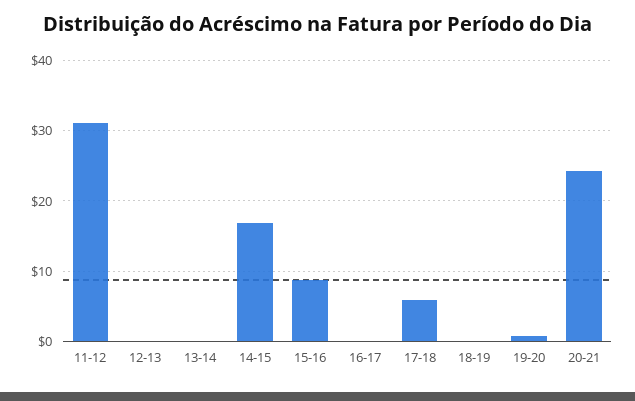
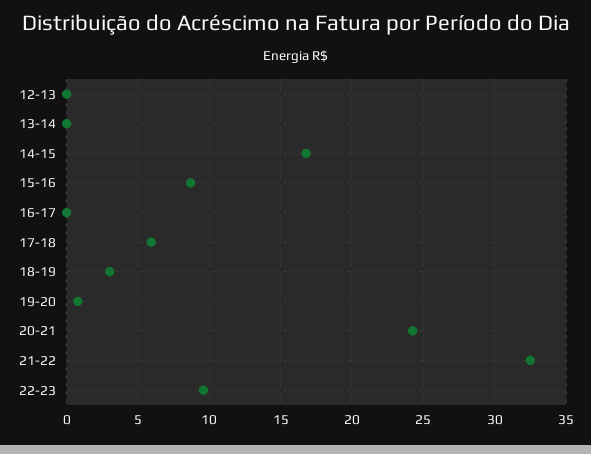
11-12: 31 -> none
18-19: 0 -> 3
21-22: none -> 32.5
22-23: none -> 9.5

